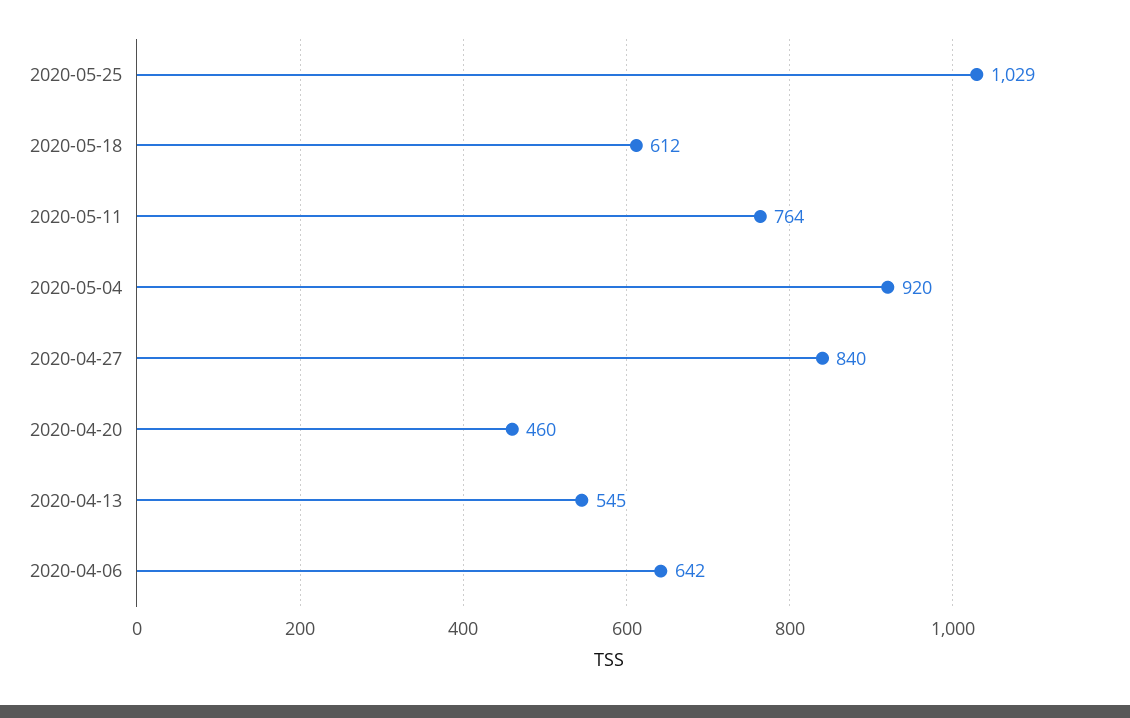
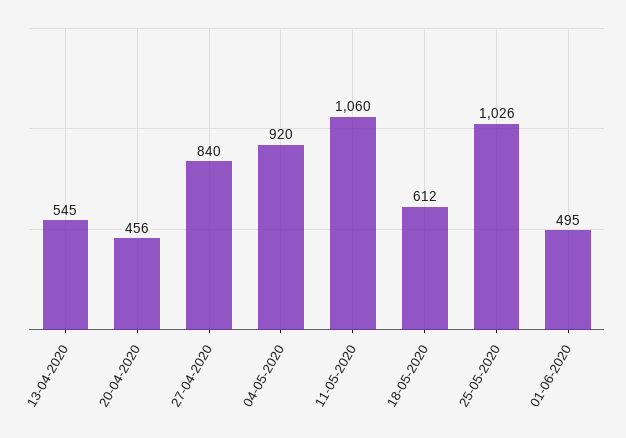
2020-05-25: 1029 -> 1026
2020-05-11: 764 -> 1060
2020-04-20: 460 -> 456
2020-04-06: 642 -> none
01-06-2020: none -> 495

